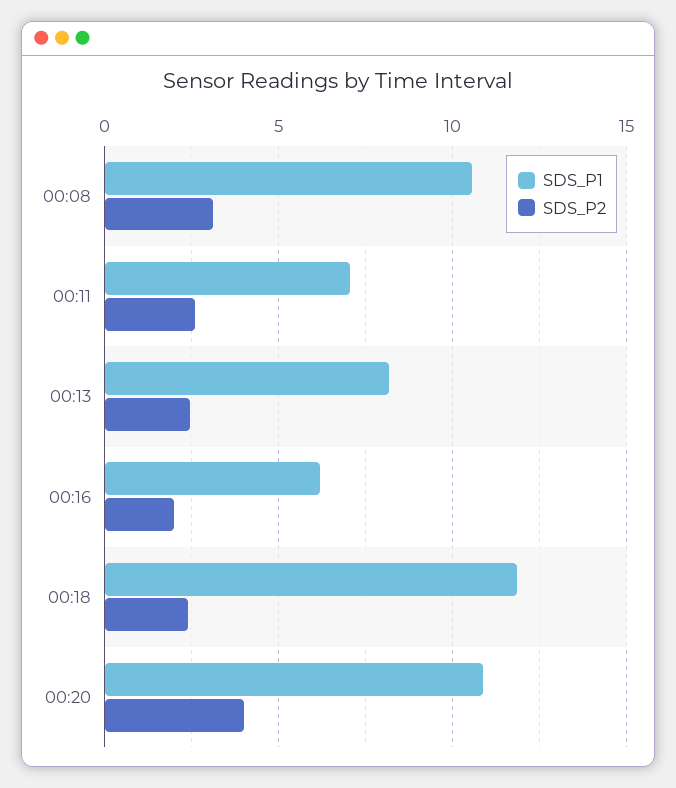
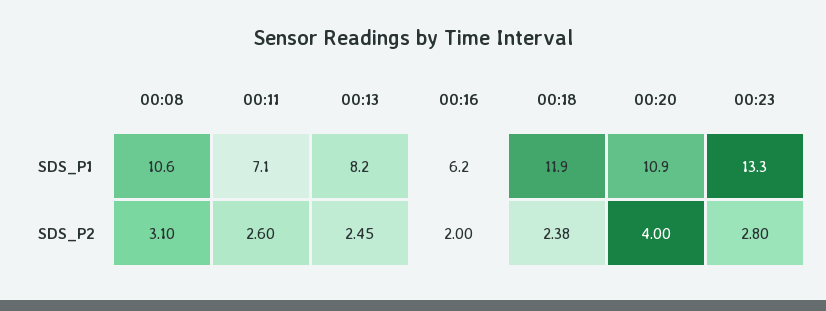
SDS_P1, 00:23: none -> 13.3
SDS_P2, 00:23: none -> 2.8

